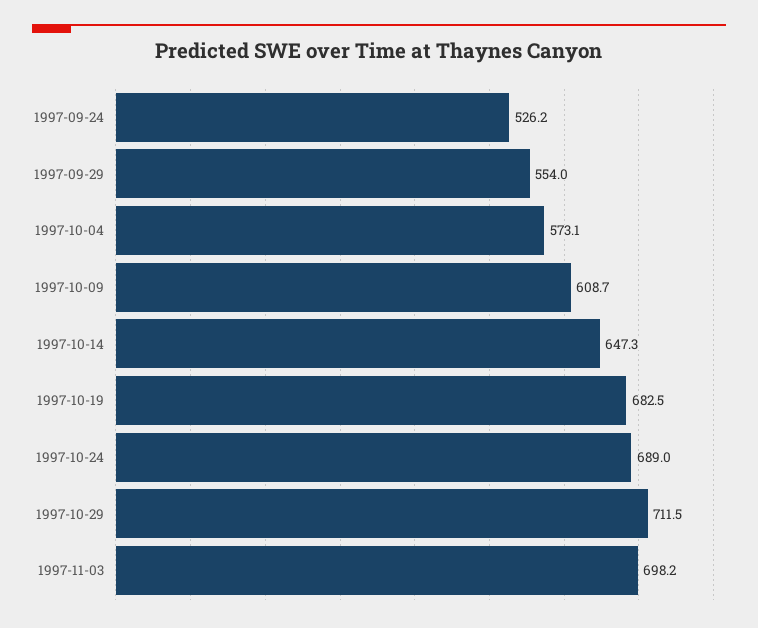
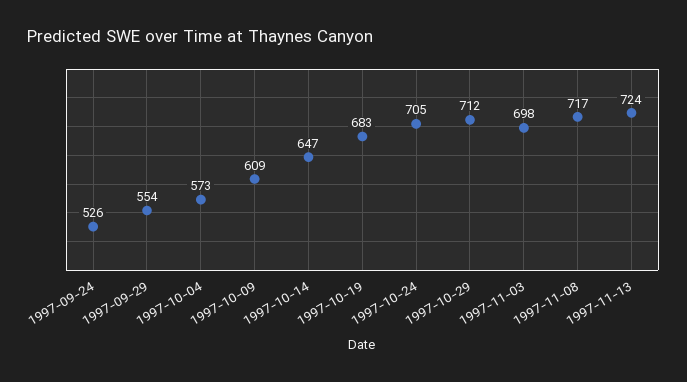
1997-10-24: 689 -> 705
1997-11-08: none -> 717
1997-11-13: none -> 724

